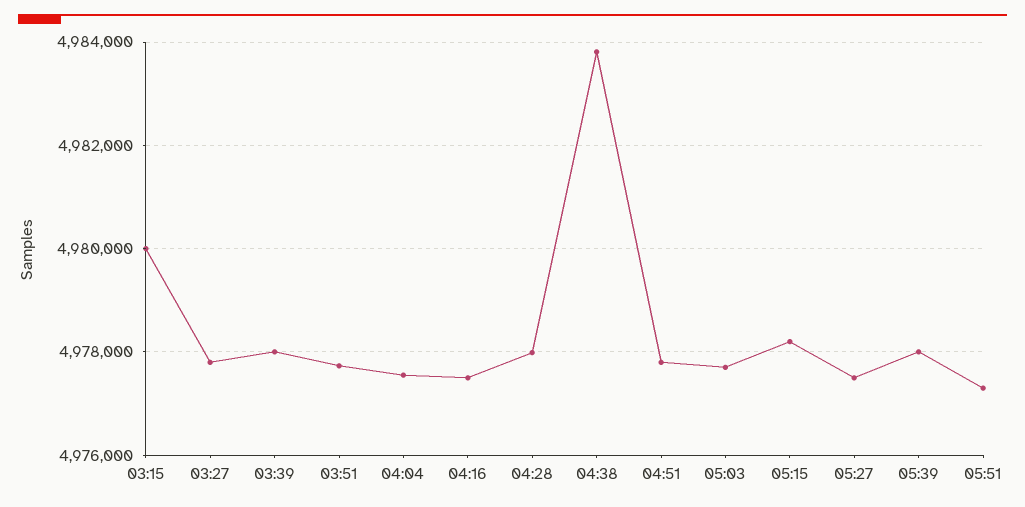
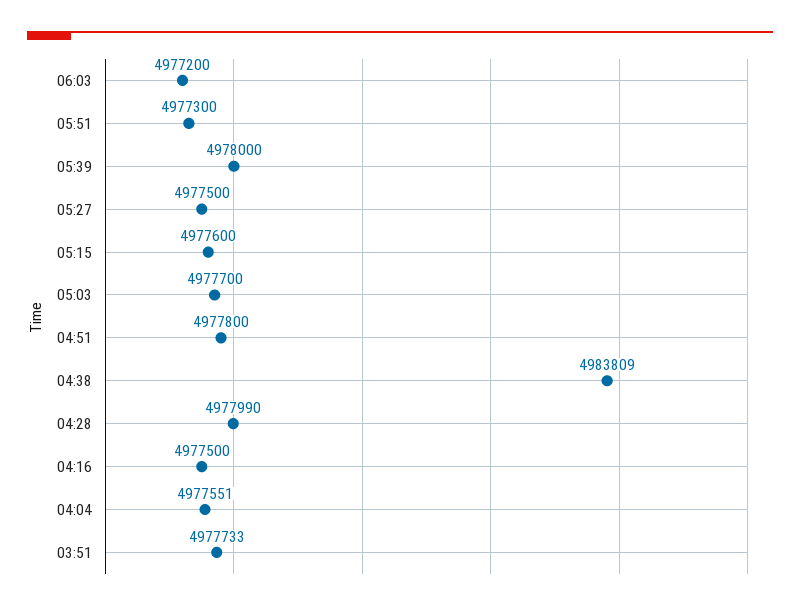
03:15: 4980000 -> none
03:27: 4977800 -> none
03:39: 4978000 -> none
05:15: 4978200 -> 4977600
06:03: none -> 4977200

